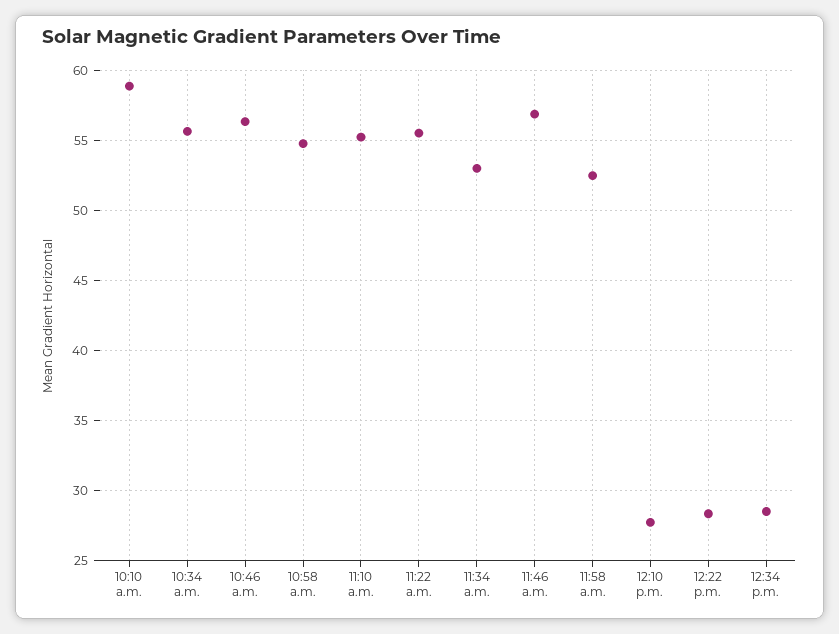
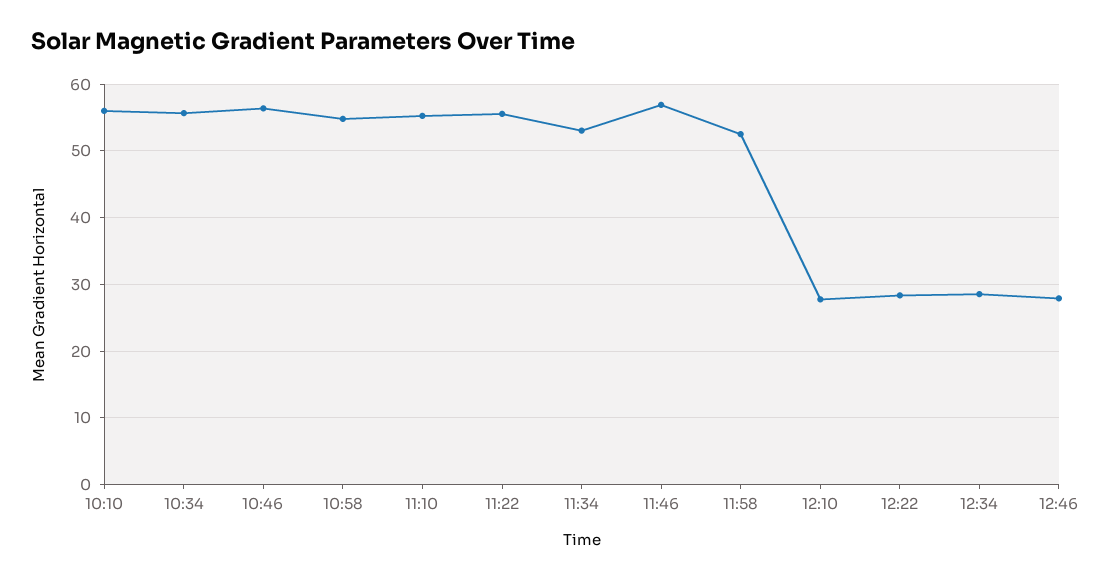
10:10 a.m.: 59 -> 56
12:46: none -> 28

